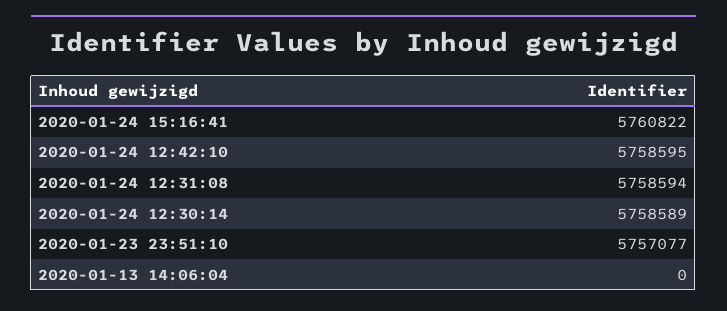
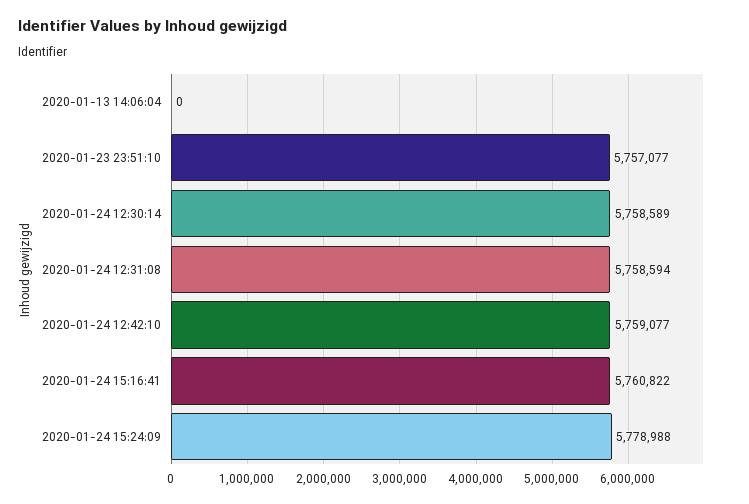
2020-01-24 12:42:10: 5758595 -> 5759077
2020-01-24 15:24:09: none -> 5778988

